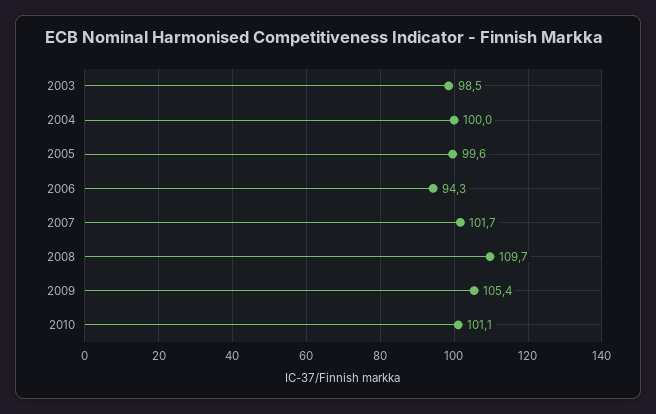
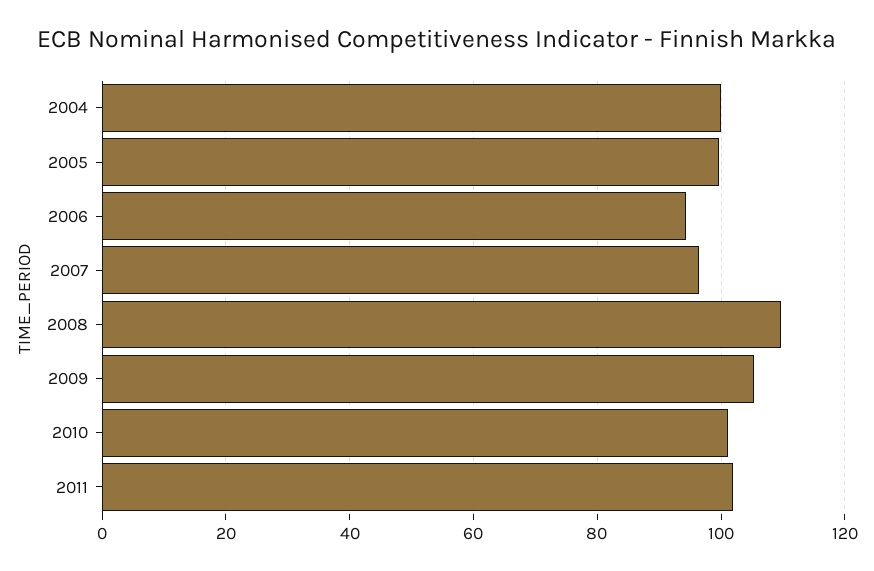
2003: 98.5 -> none
2007: 101.7 -> 96
2011: none -> 102

